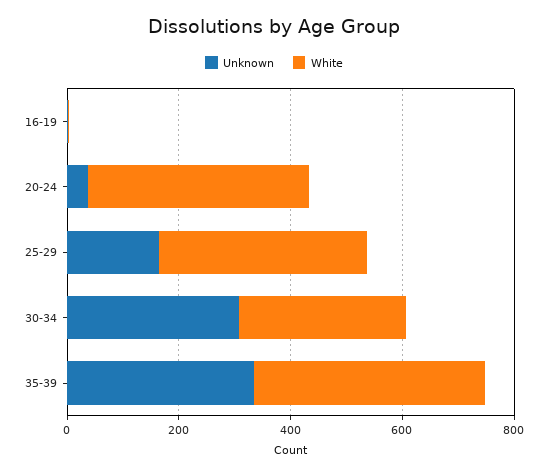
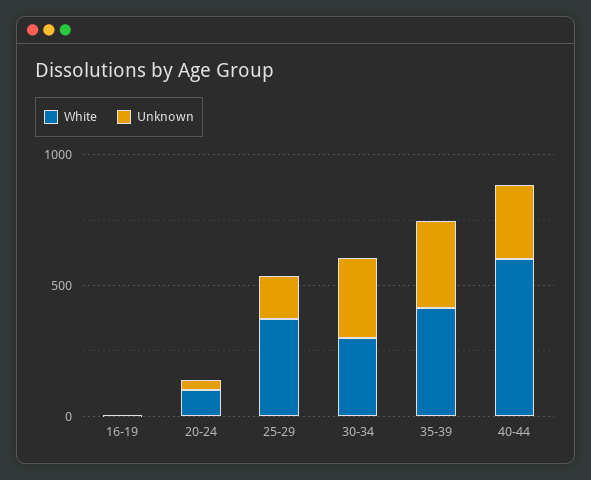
White, 20-24: 400 -> 100
White, 40-44: none -> 600
Unknown, 40-44: none -> 300

